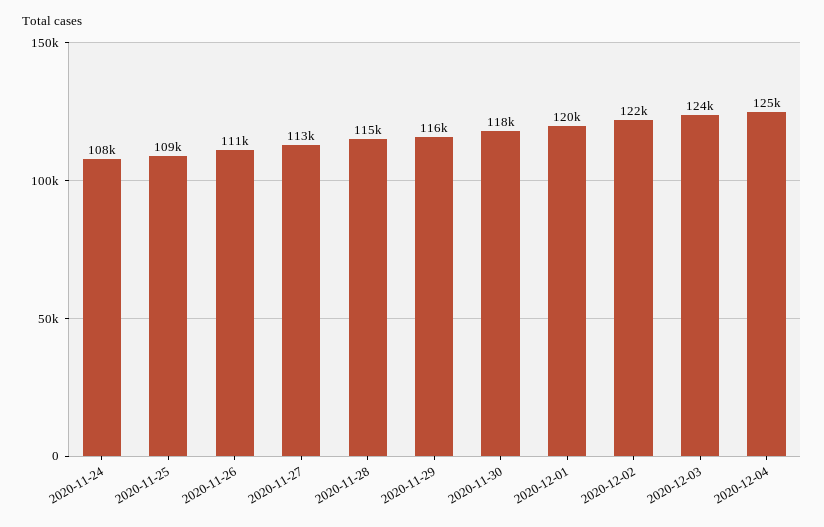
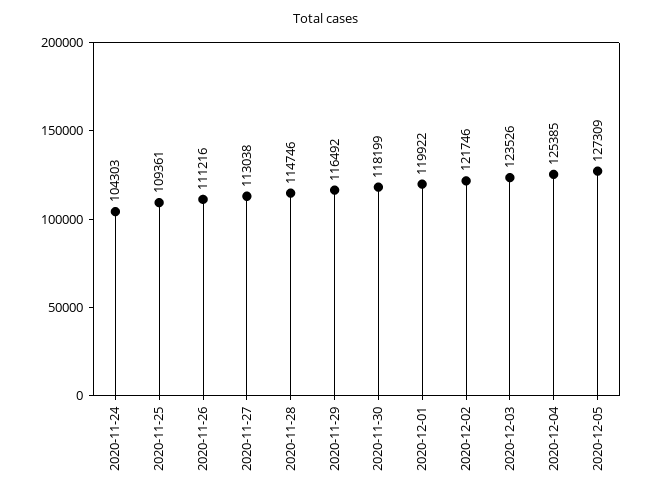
2020-11-24: 108000 -> 104303
2020-12-05: none -> 127309

